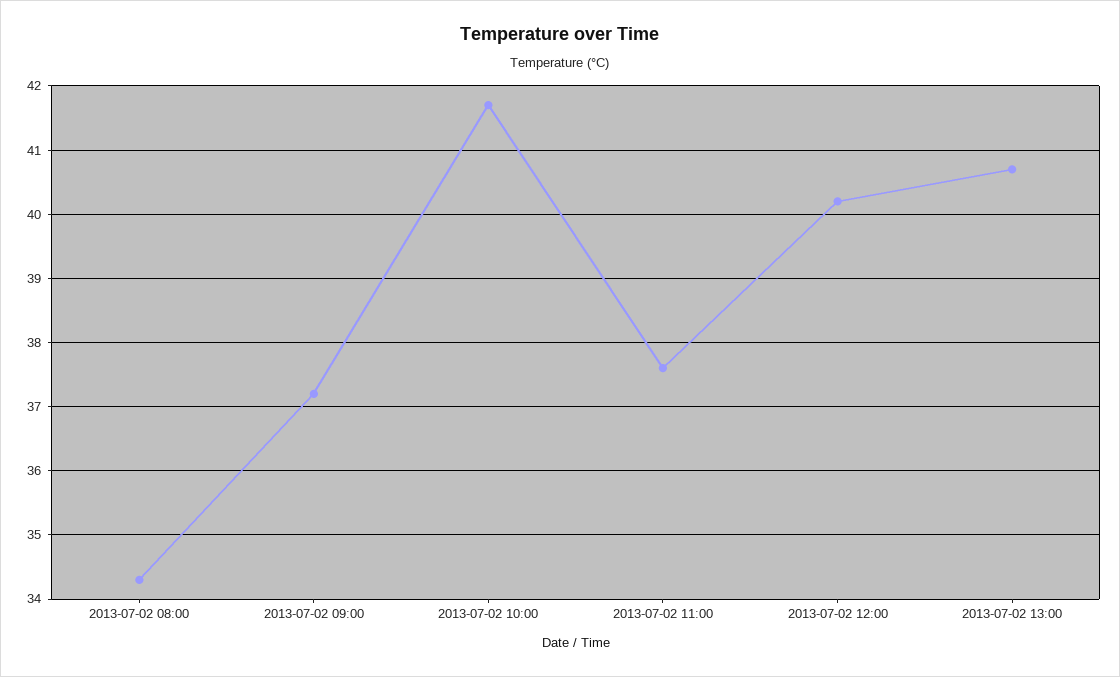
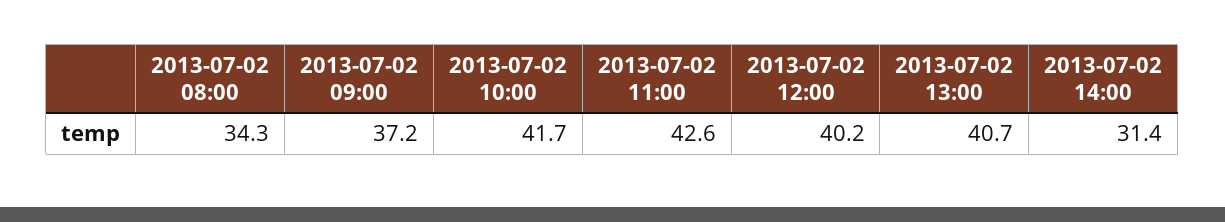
2013-07-02 11:00: 37.6 -> 42.6
2013-07-02 14:00: none -> 31.4

